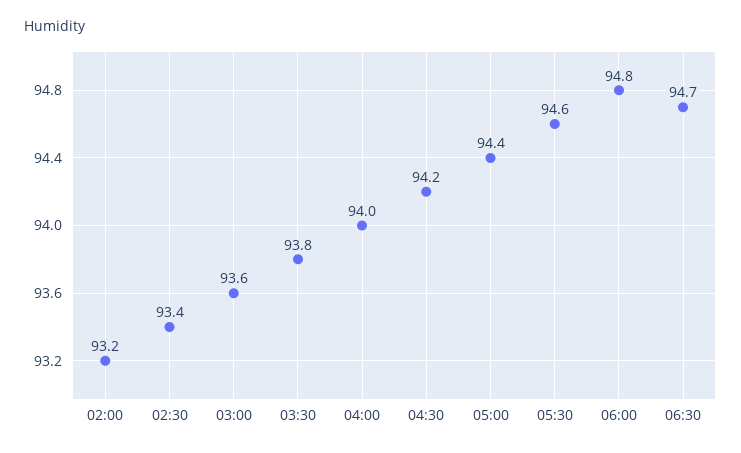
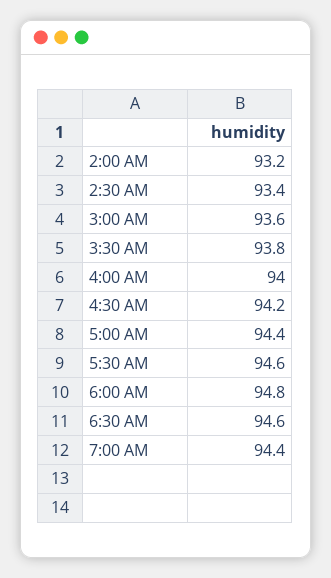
06:30: 94.7 -> 94.6
7:00 AM: none -> 94.4

